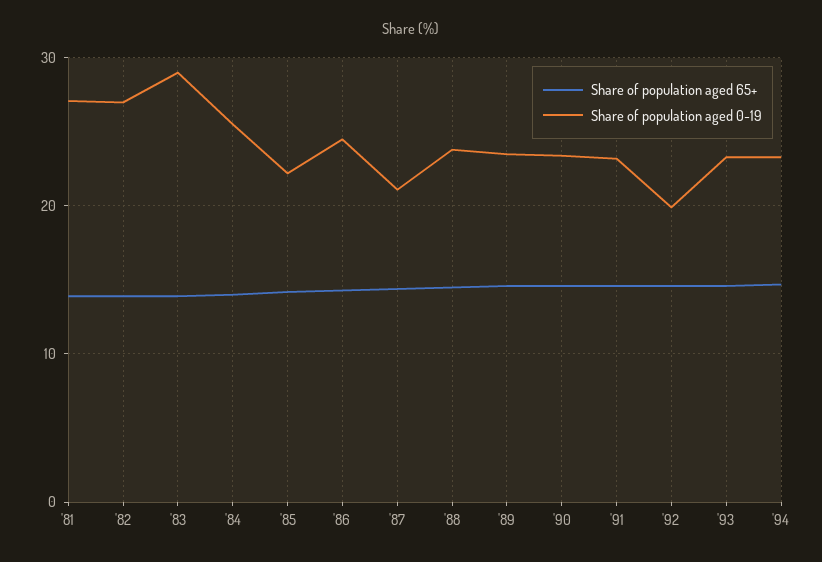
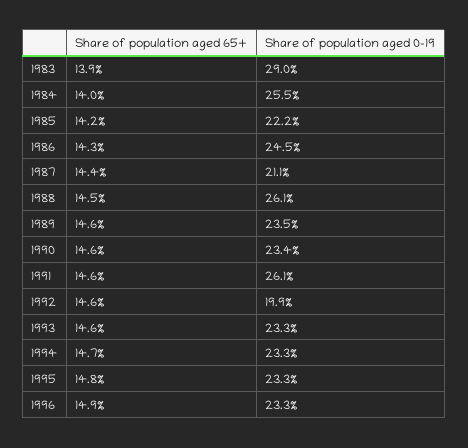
Share of population aged 65+, '81: 14 -> none
Share of population aged 0-19, '81: 27 -> none
Share of population aged 65+, '82: 14 -> none
Share of population aged 0-19, '82: 27 -> none
Share of population aged 0-19, '88: 24 -> 26.1
Share of population aged 0-19, '91: 23 -> 26.1
Share of population aged 65+, 1995: none -> 14.8
Share of population aged 0-19, 1995: none -> 23.3
Share of population aged 65+, 1996: none -> 14.9
Share of population aged 0-19, 1996: none -> 23.3

